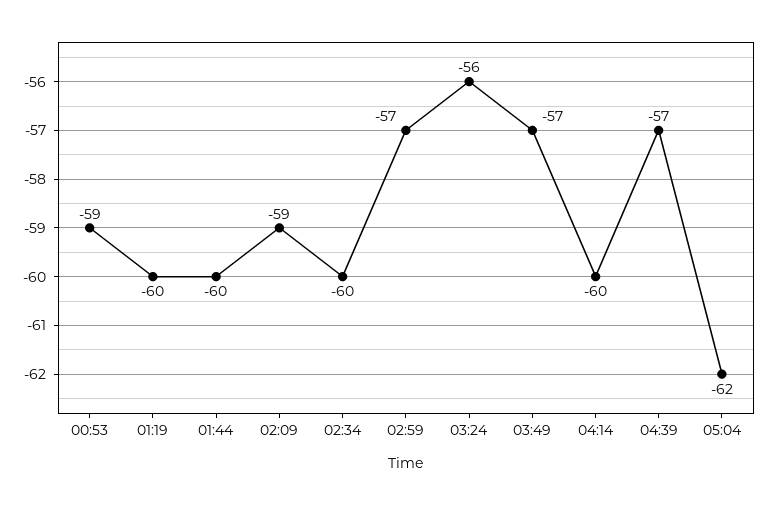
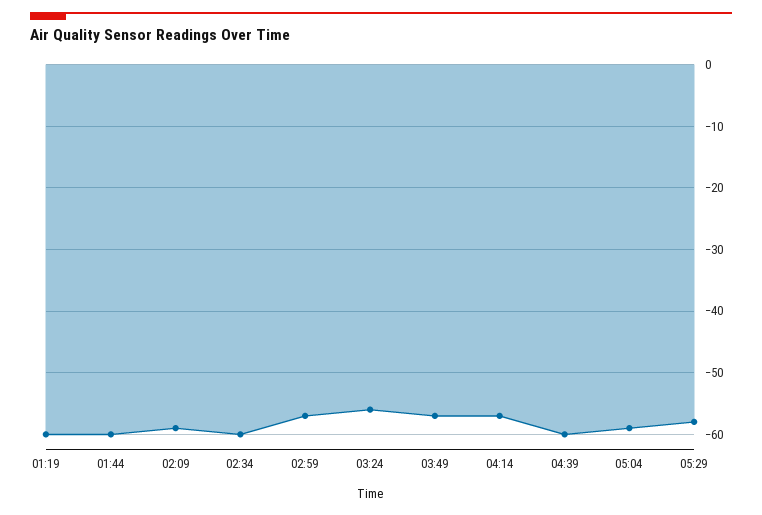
00:53: -59 -> none
04:14: -60 -> -57
04:39: -57 -> -60
05:04: -62 -> -59
05:29: none -> -58

